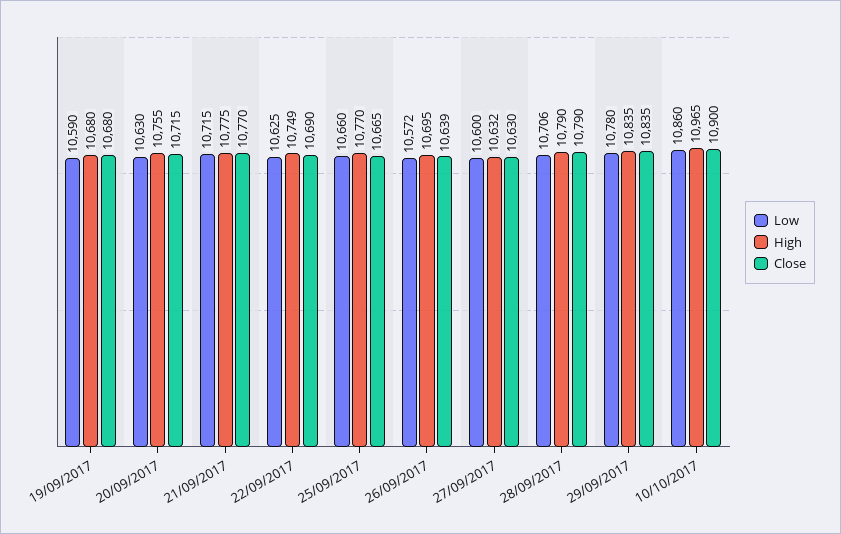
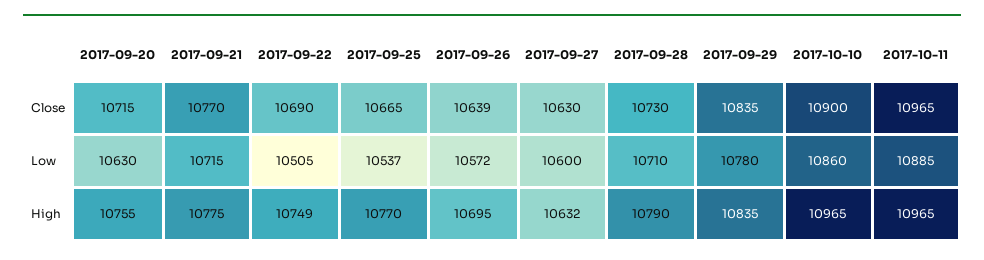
Low, 19/09/2017: 10590 -> none
High, 19/09/2017: 10680 -> none
Close, 19/09/2017: 10680 -> none
Low, 22/09/2017: 10625 -> 10505
Low, 25/09/2017: 10660 -> 10537
Low, 28/09/2017: 10706 -> 10710
Close, 28/09/2017: 10790 -> 10730
Close, 2017-10-11: none -> 10965
Low, 2017-10-11: none -> 10885
High, 2017-10-11: none -> 10965

